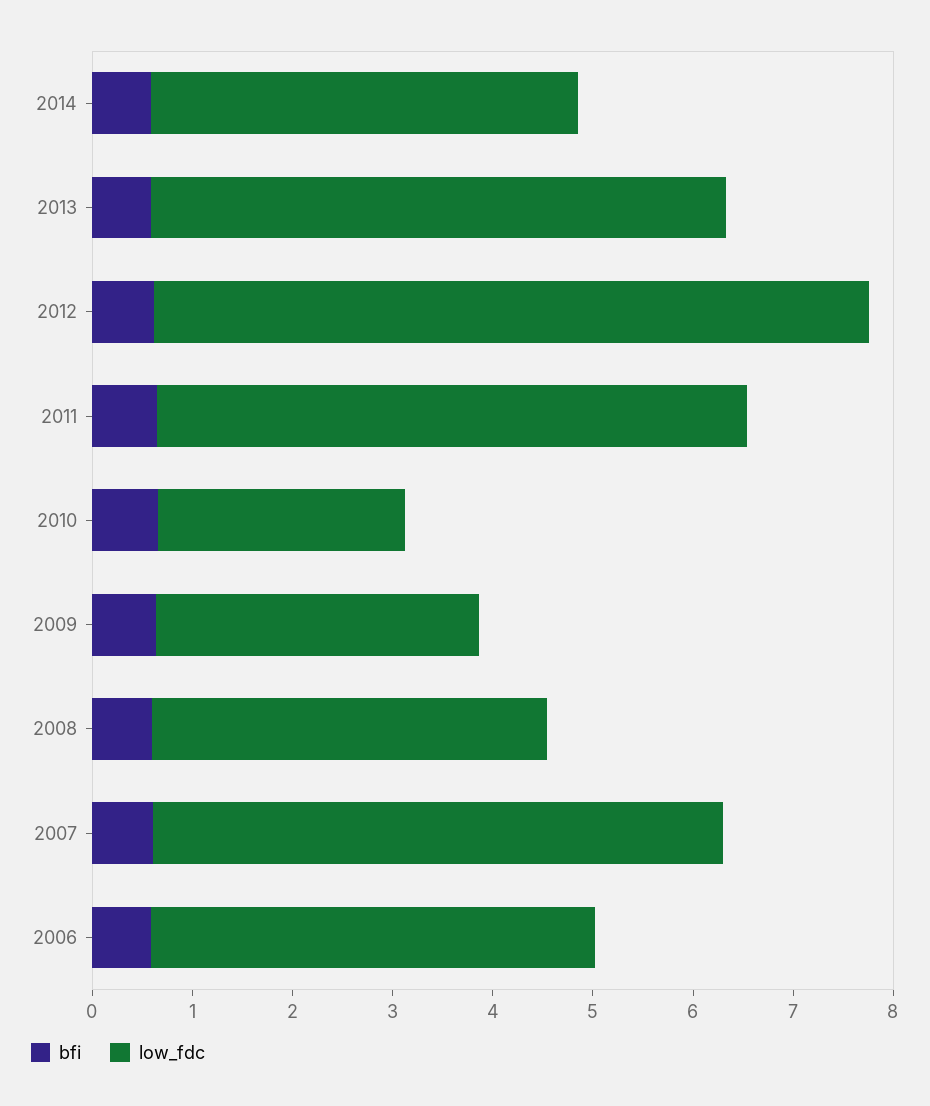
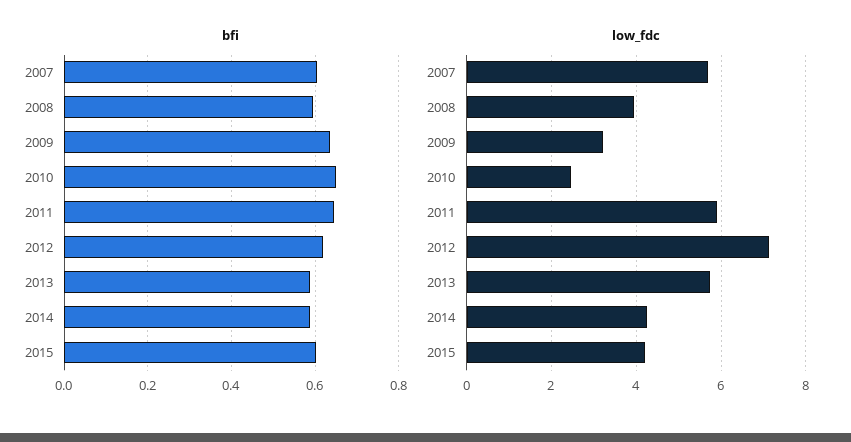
bfi, 2006: 0.6 -> none
low_fdc, 2006: 4.4 -> none
bfi, 2015: none -> 0.6
low_fdc, 2015: none -> 4.2

